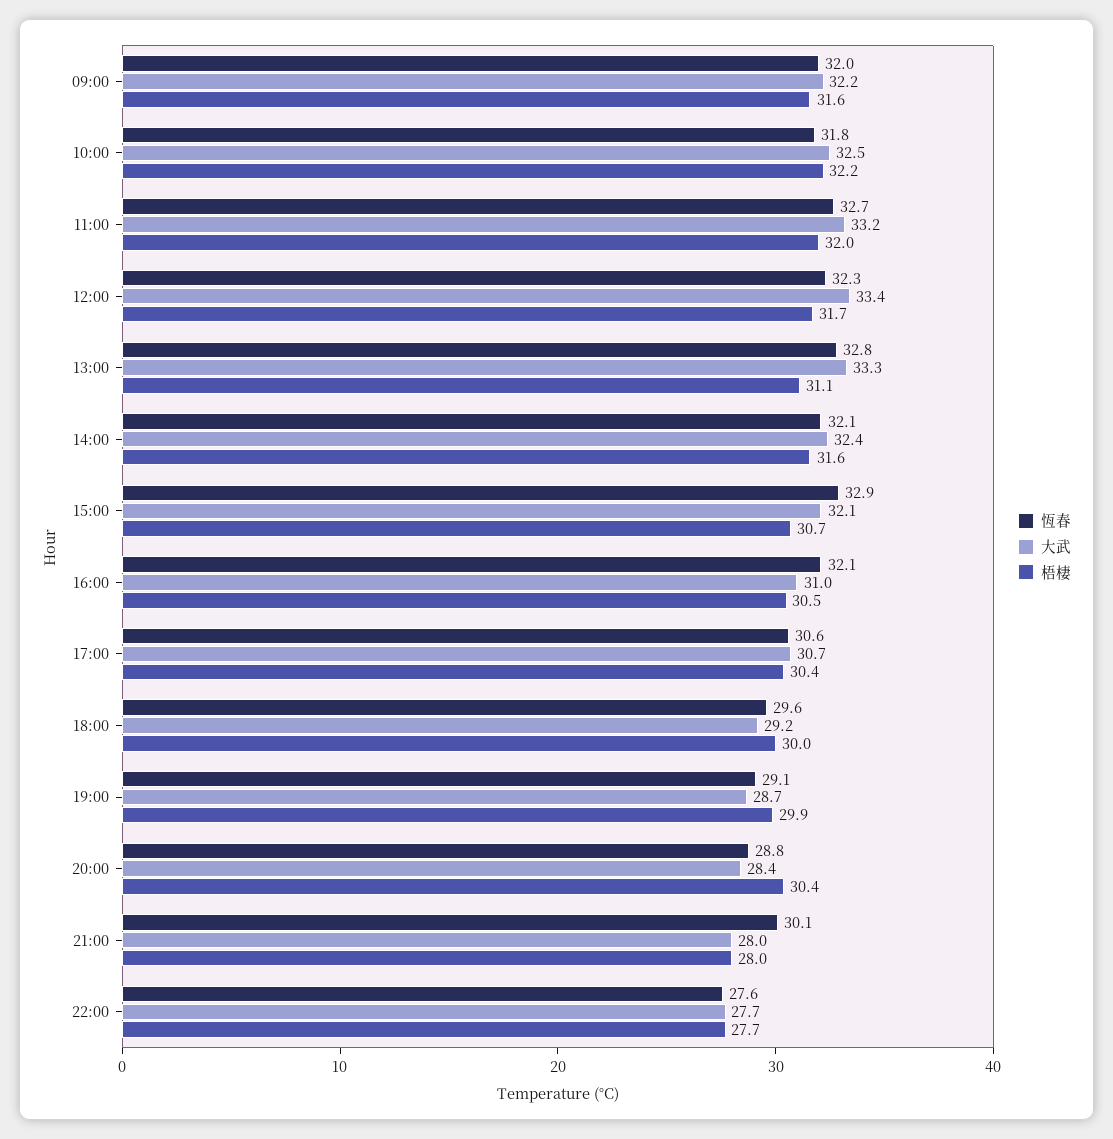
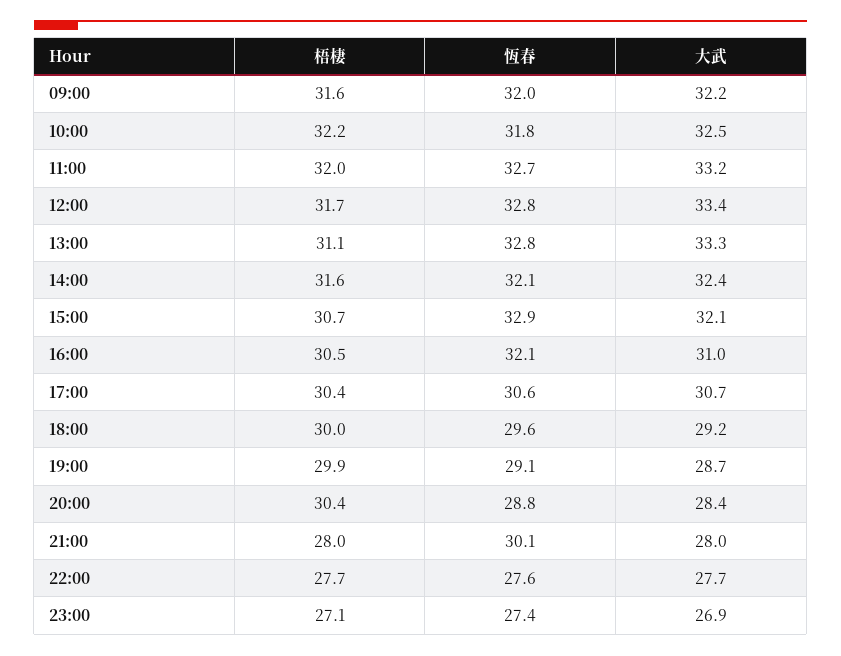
恆春, 12:00: 32.3 -> 32.8
梧棲, 23:00: none -> 27.1
恆春, 23:00: none -> 27.4
大武, 23:00: none -> 26.9

